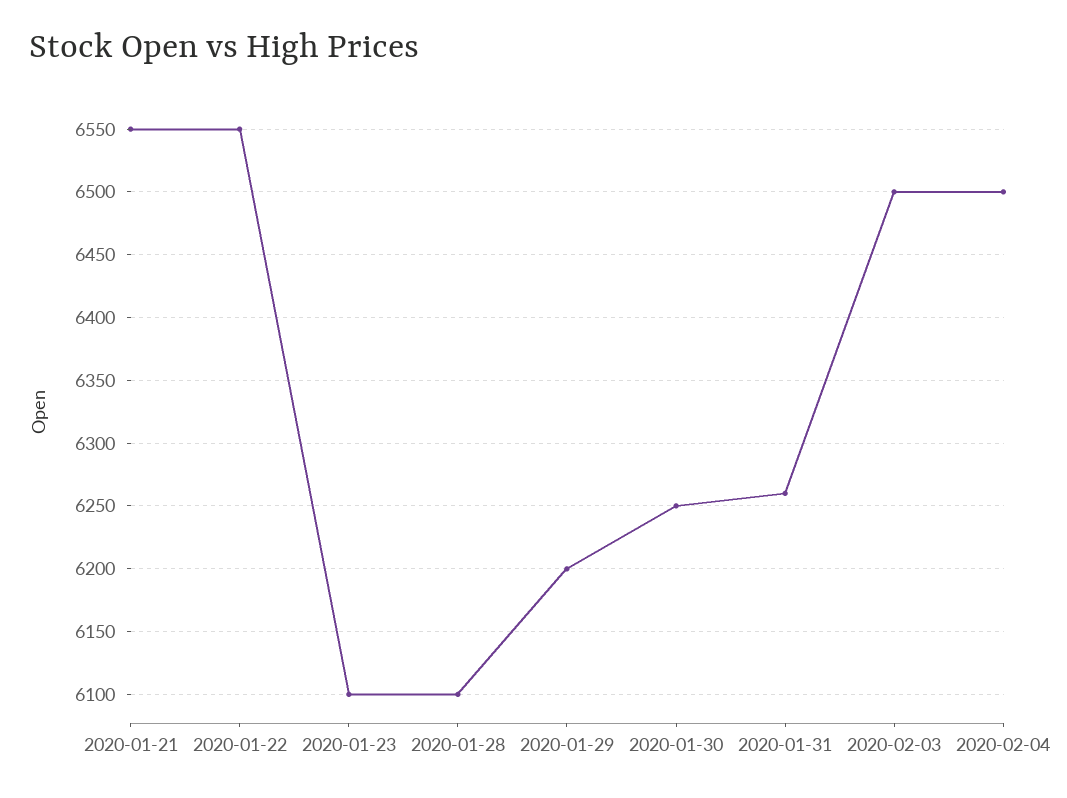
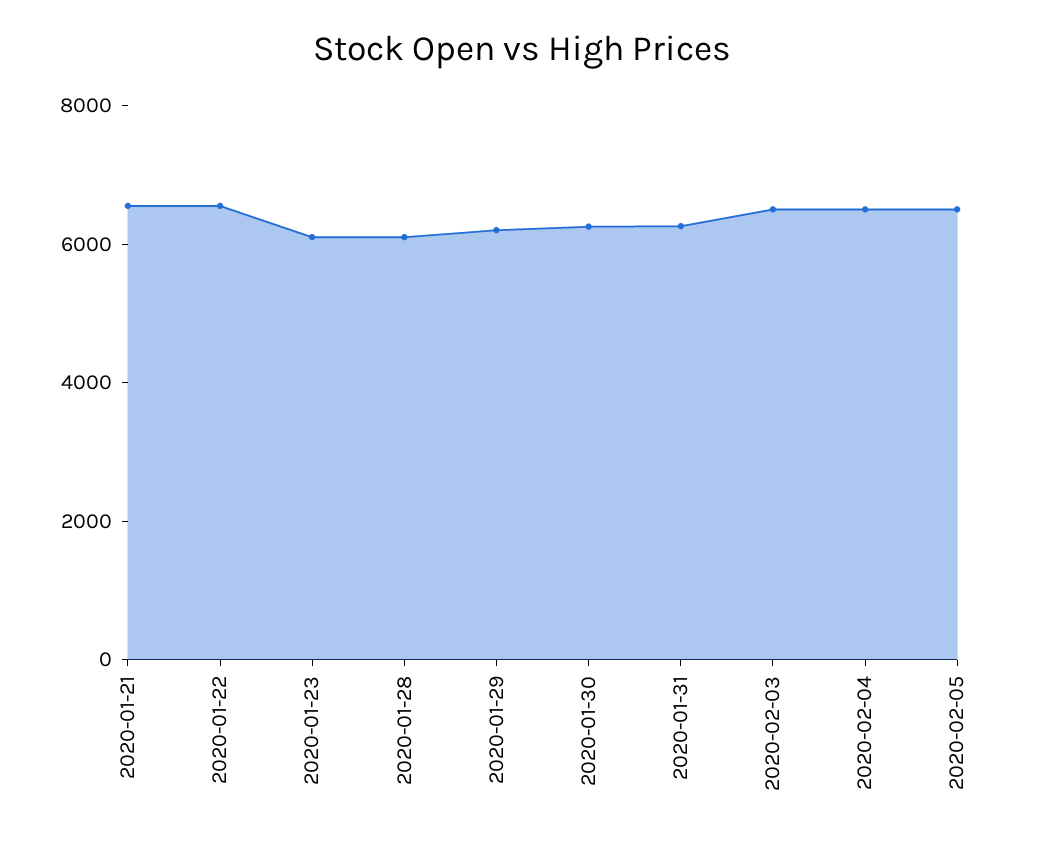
2020-02-05: none -> 6500

